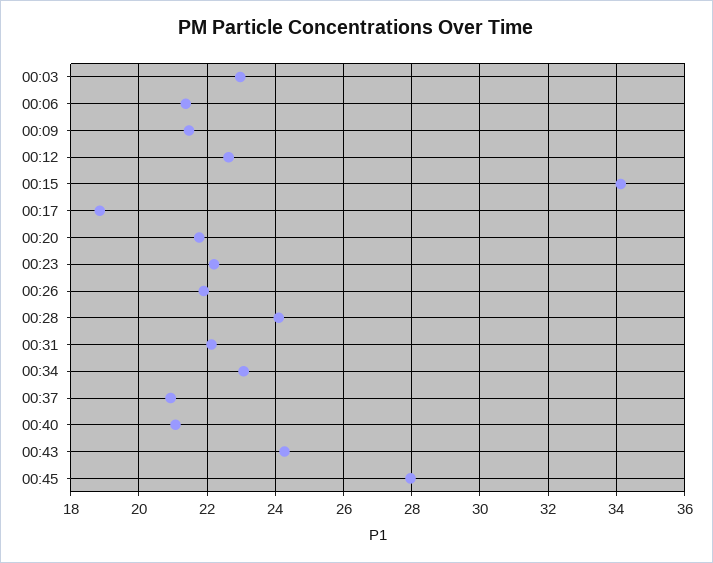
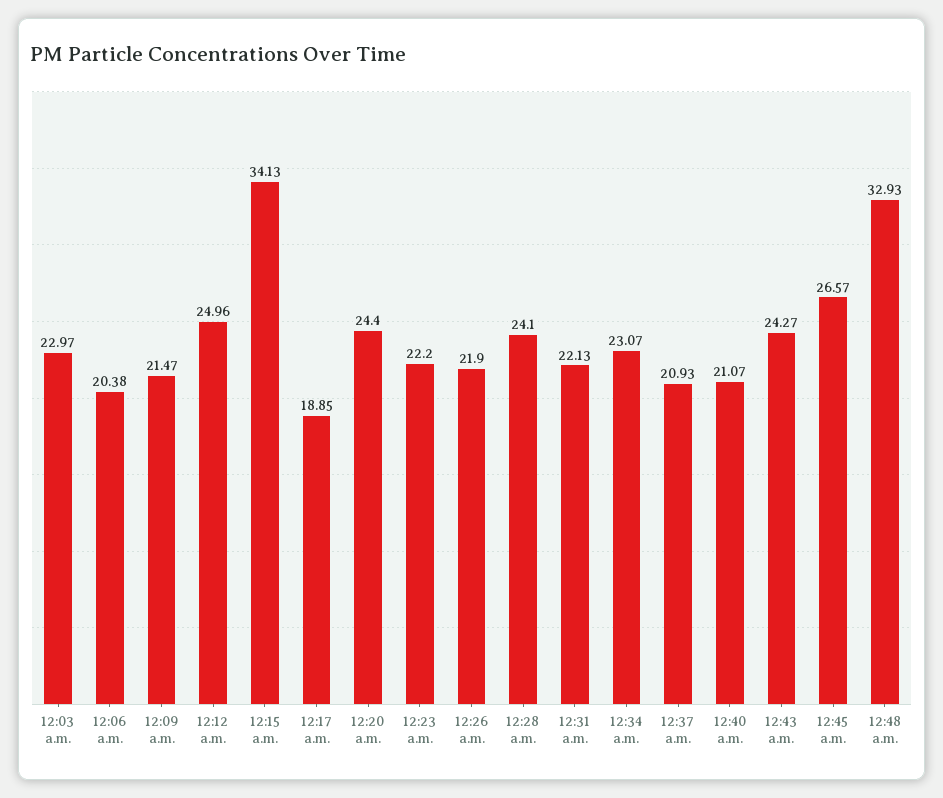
00:06: 21.4 -> 20.38
00:12: 22.6 -> 24.96
00:20: 21.8 -> 24.4
00:45: 28 -> 26.57
12:48 a.m.: none -> 32.93

